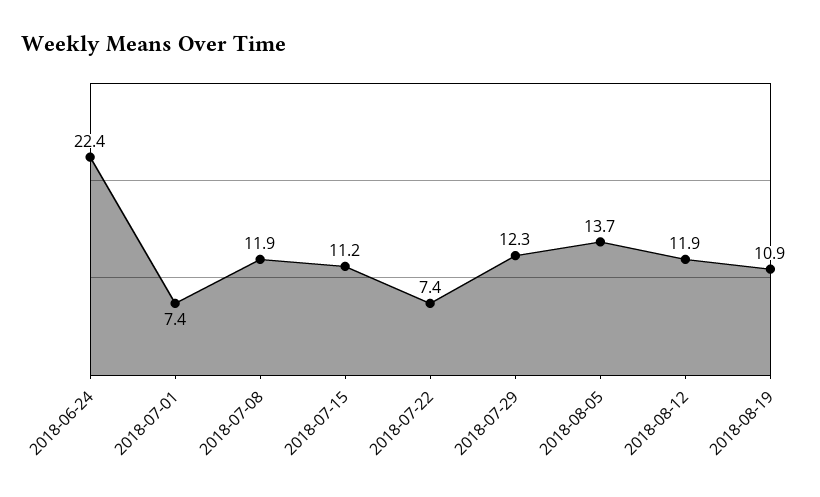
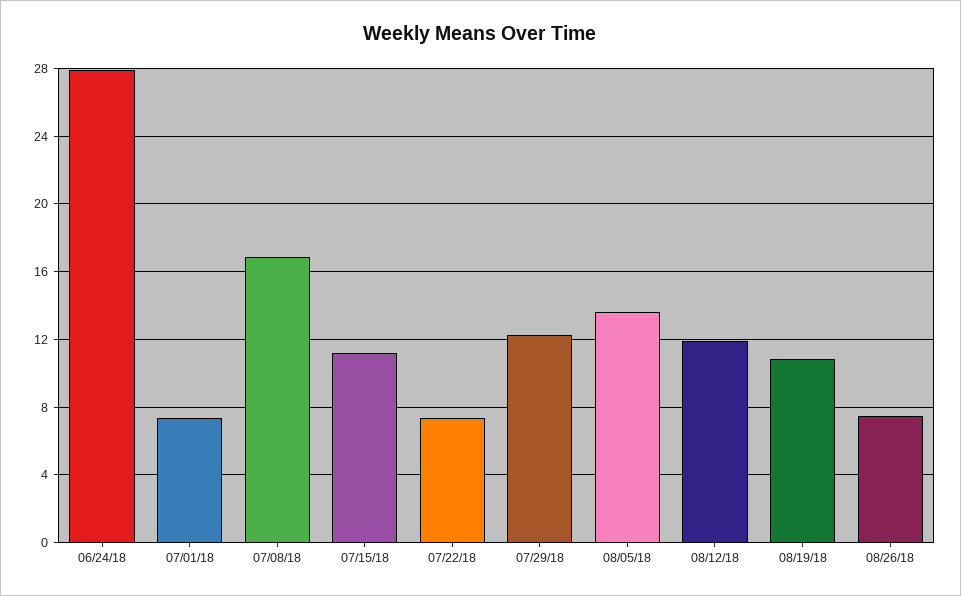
2018-06-24: 22.4 -> 28
2018-07-08: 11.9 -> 17
08/26/18: none -> 7.5

